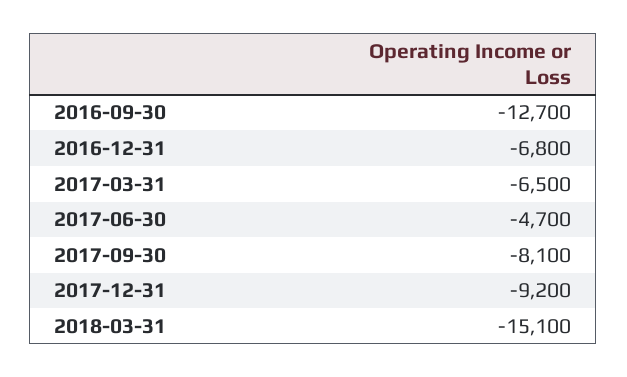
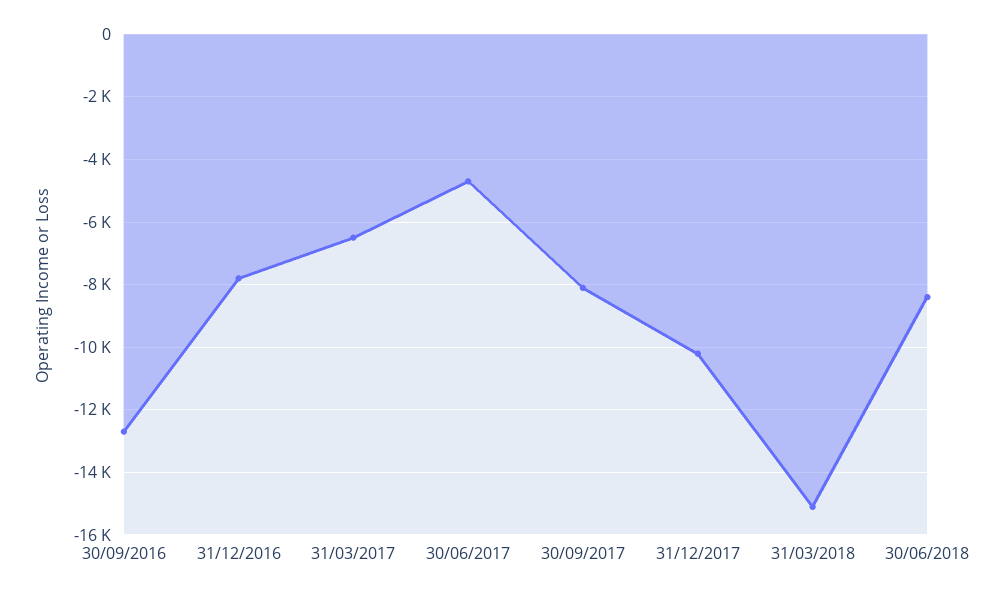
2016-12-31: -6800 -> -7800
2017-12-31: -9200 -> -10200
30/06/2018: none -> -8400

